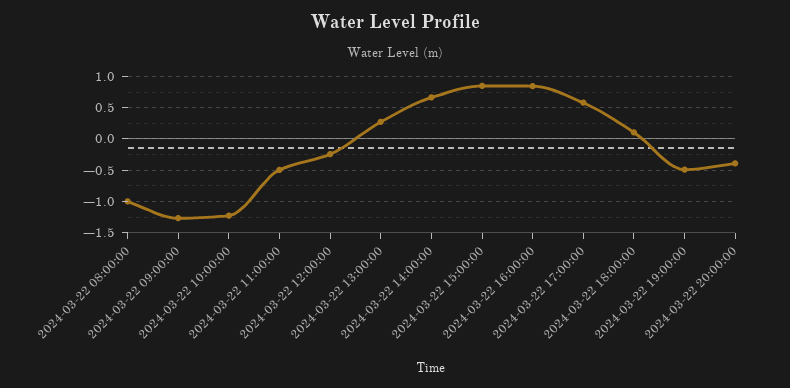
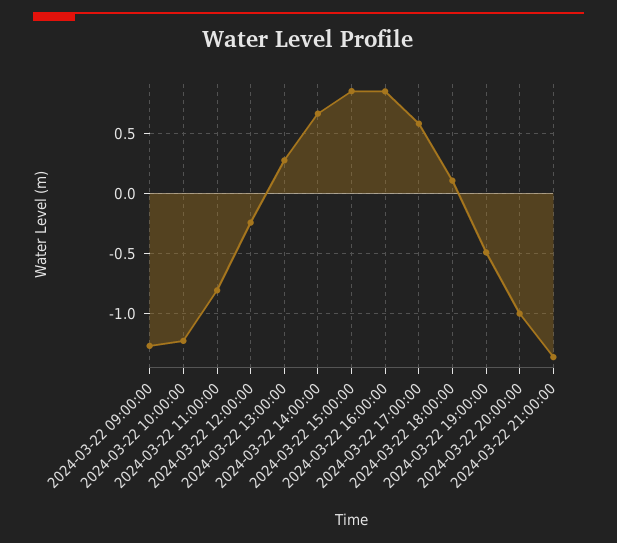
2024-03-22 08:00:00: -1 -> none
2024-03-22 11:00:00: -0.5 -> -0.8
2024-03-22 20:00:00: -0.4 -> -1
2024-03-22 21:00:00: none -> -1.35

